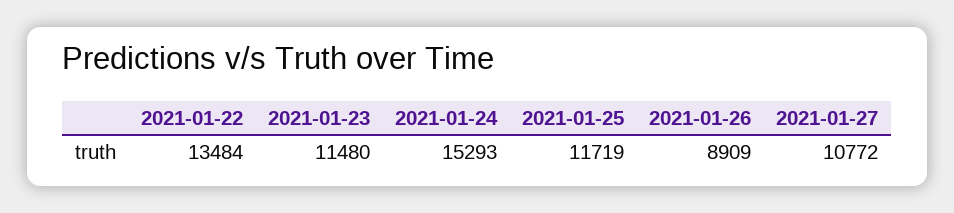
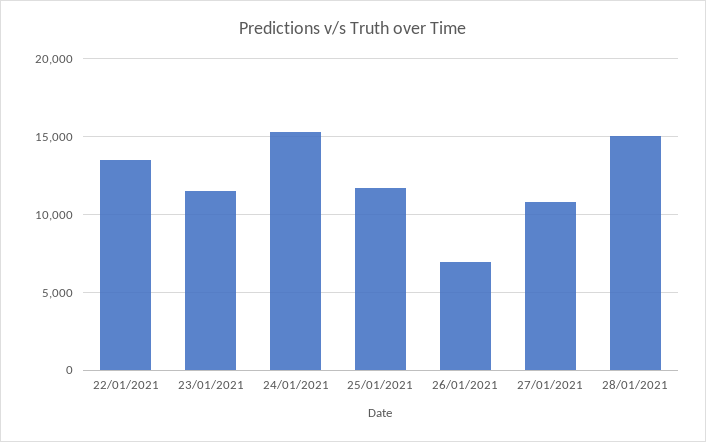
2021-01-26: 8909 -> 7000
28/01/2021: none -> 15000

